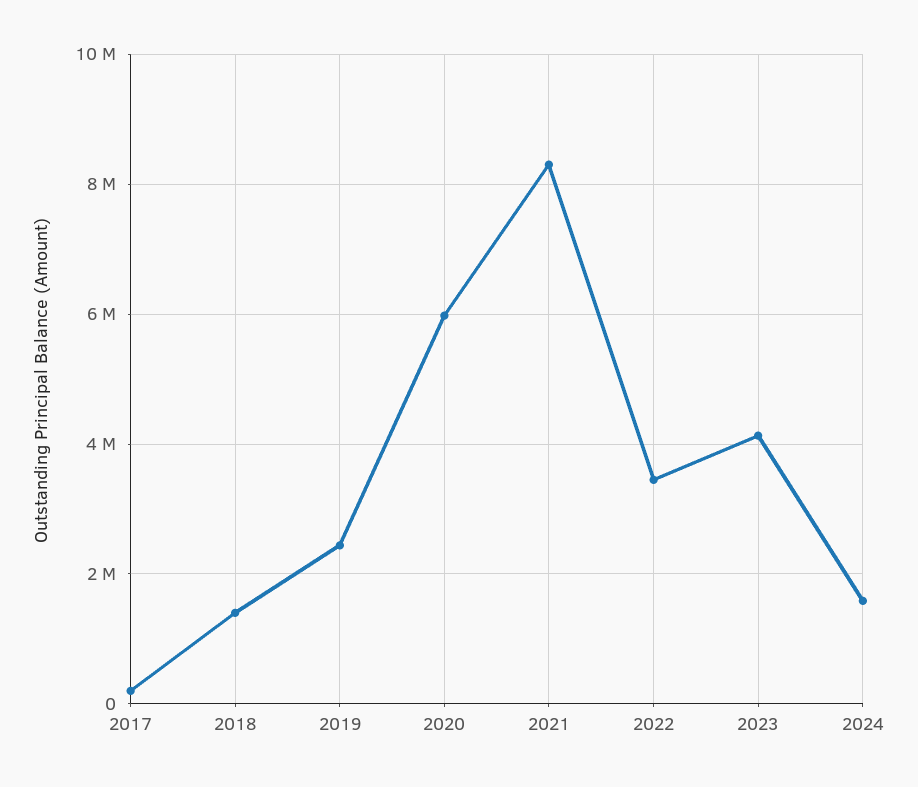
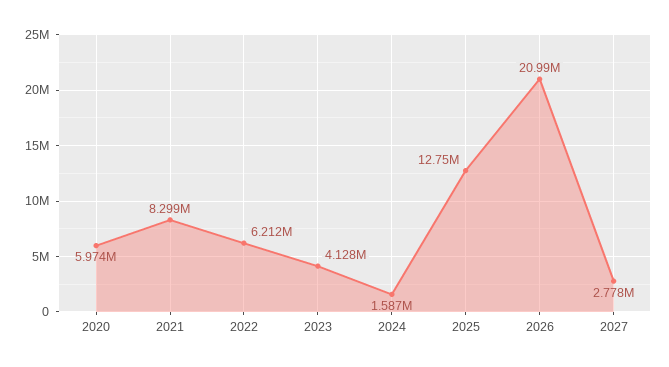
2017: 200000 -> none
2018: 1400000 -> none
2019: 2400000 -> none
2022: 3400000 -> 6212000
2025: none -> 12750000
2026: none -> 20990000
2027: none -> 2778000

